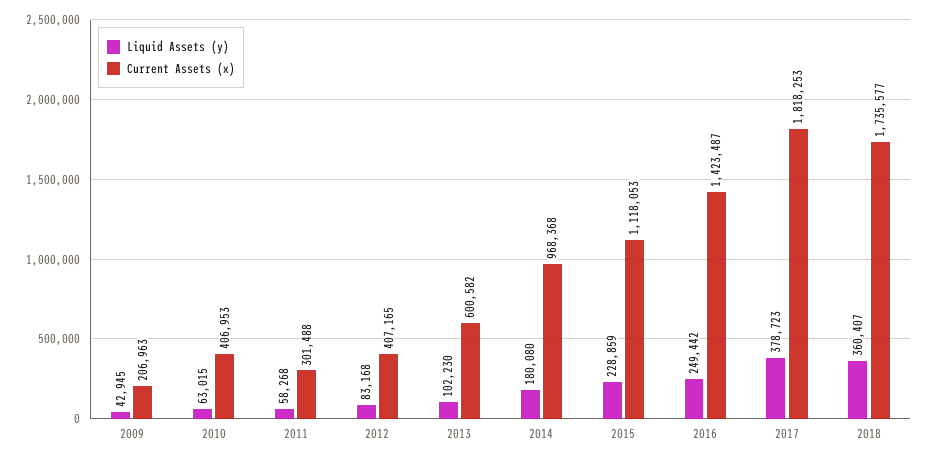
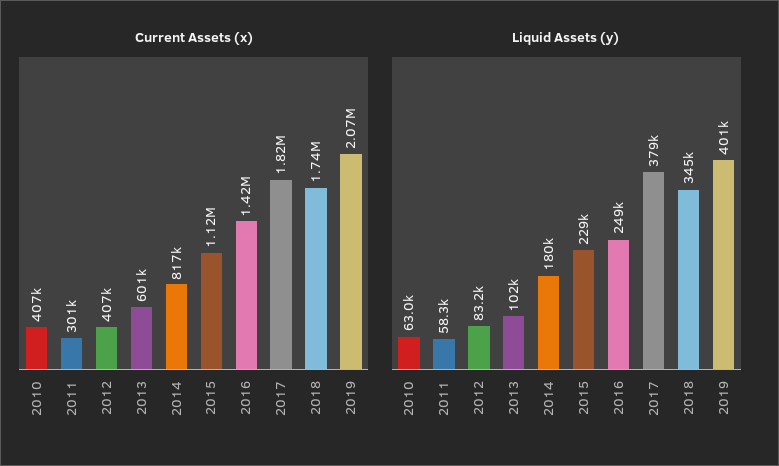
Liquid Assets (y), 2009: 42945 -> none
Current Assets (x), 2009: 206963 -> none
Current Assets (x), 2014: 968368 -> 817000
Liquid Assets (y), 2018: 360407 -> 345000
Current Assets (x), 2019: none -> 2070000
Liquid Assets (y), 2019: none -> 401000

